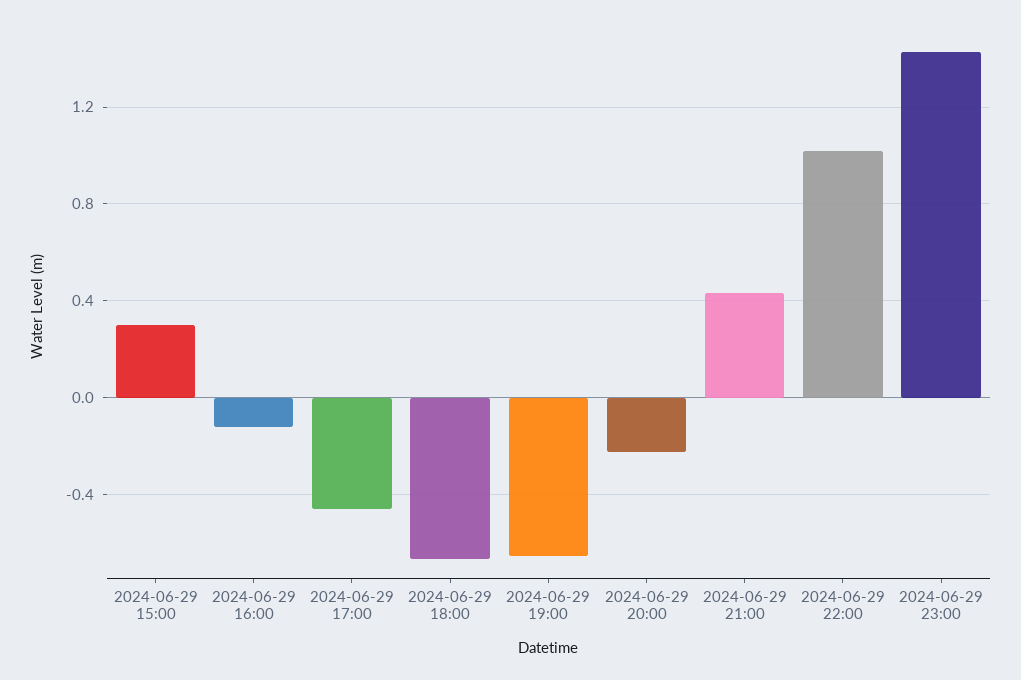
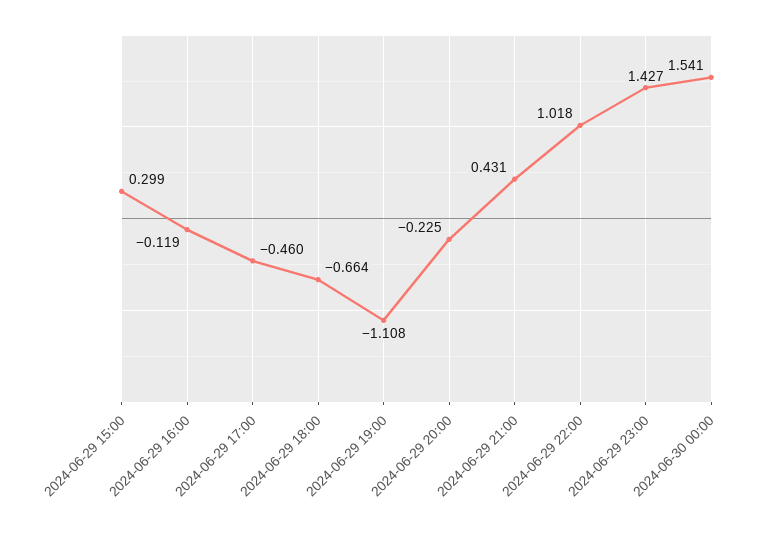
2024-06-29 19:00: -0.65 -> -1.108
2024-06-30 00:00: none -> 1.541

